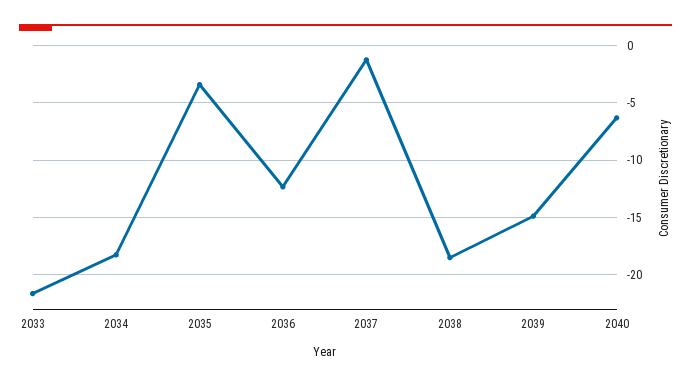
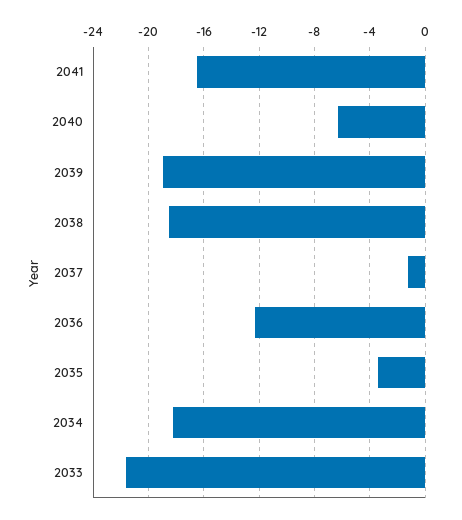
2039: -15 -> -19
2041: none -> -16.5

